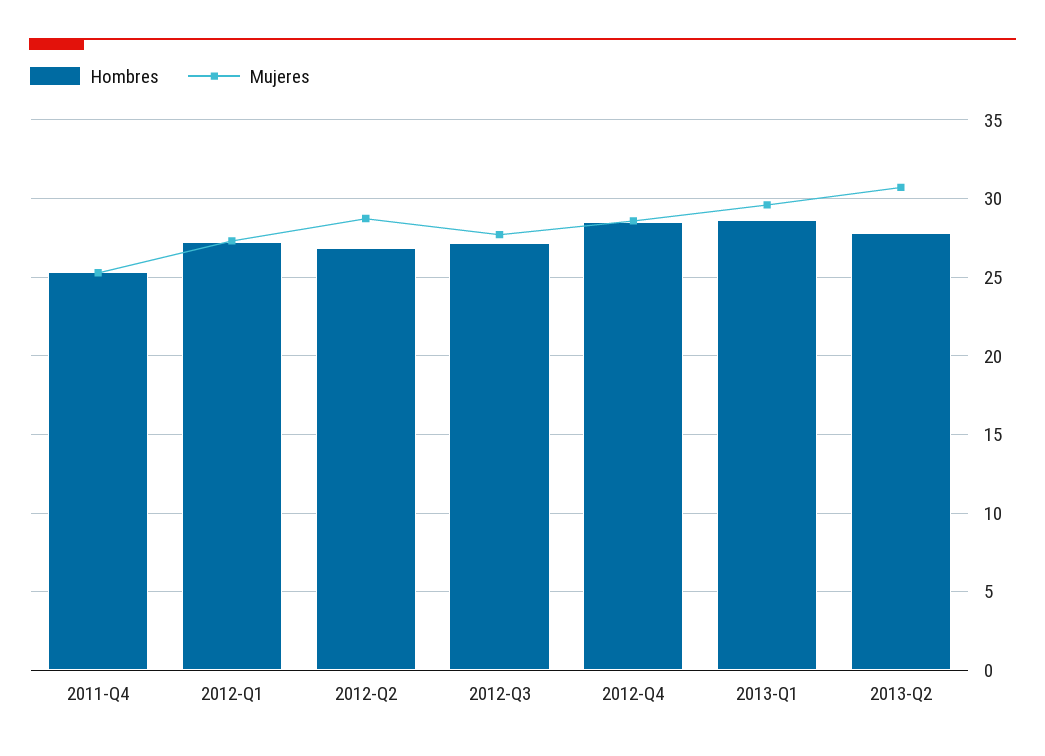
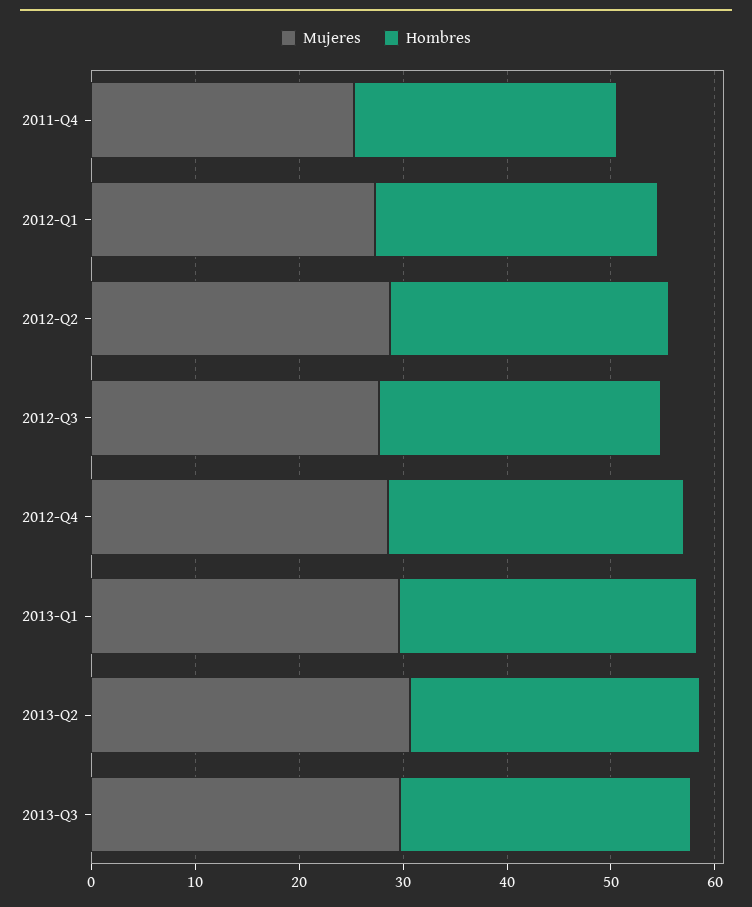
Mujeres, 2013-Q3: none -> 30
Hombres, 2013-Q3: none -> 28

